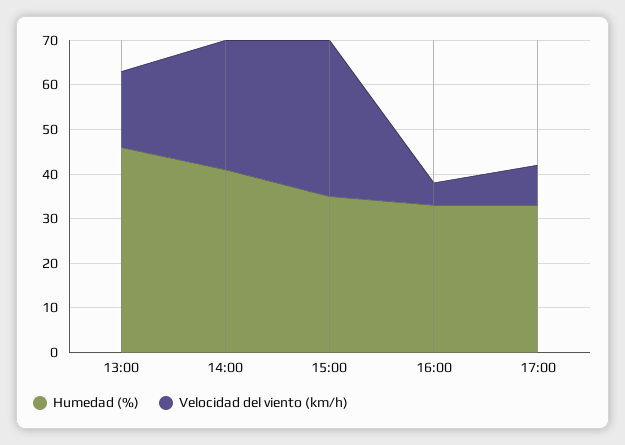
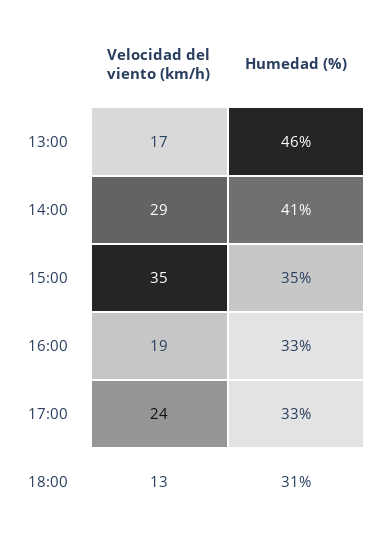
Velocidad del viento (km/h), 16:00: 5 -> 19
Velocidad del viento (km/h), 17:00: 10 -> 24
Velocidad del viento (km/h), 18:00: none -> 13
Humedad (%), 18:00: none -> 31

